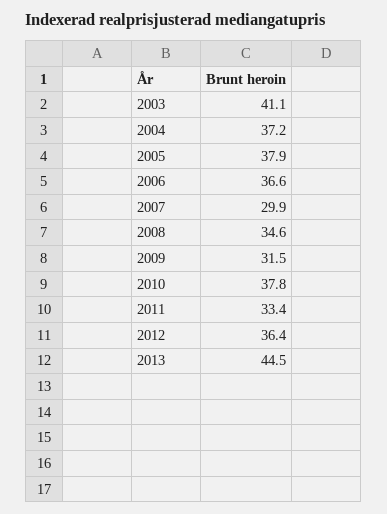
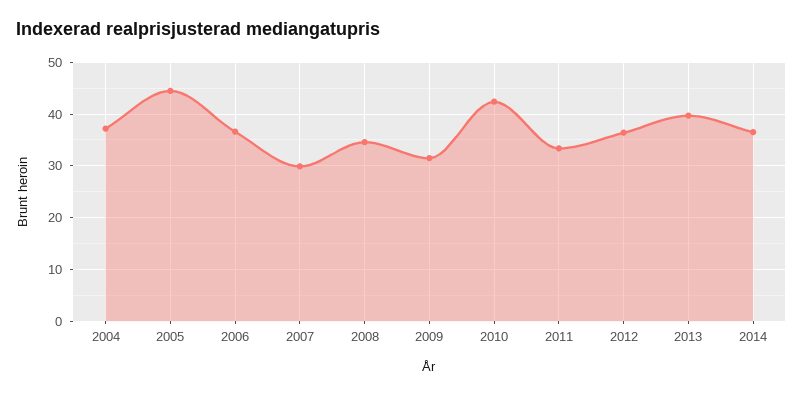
2003: 41.1 -> none
2005: 37.9 -> 44
2010: 37.8 -> 42
2013: 44.5 -> 40
2014: none -> 36

